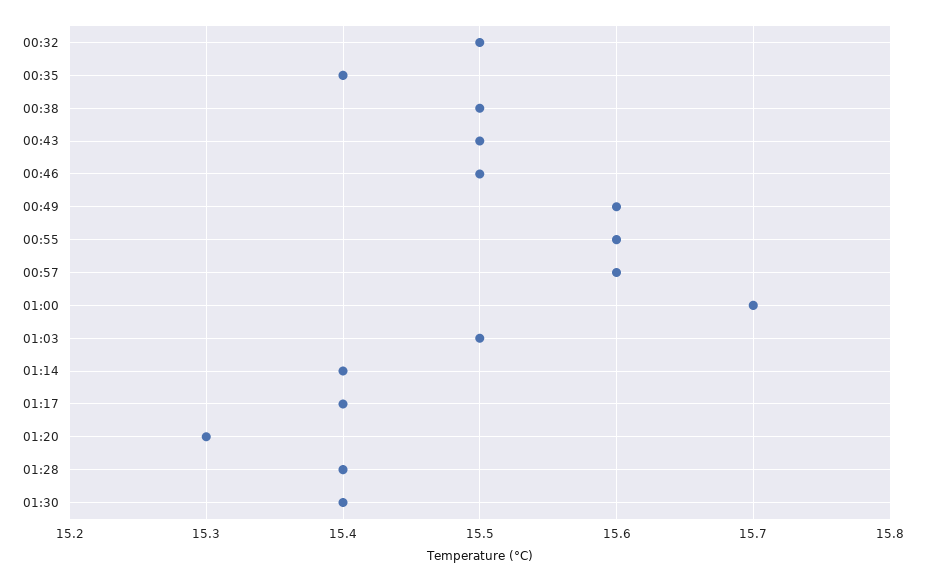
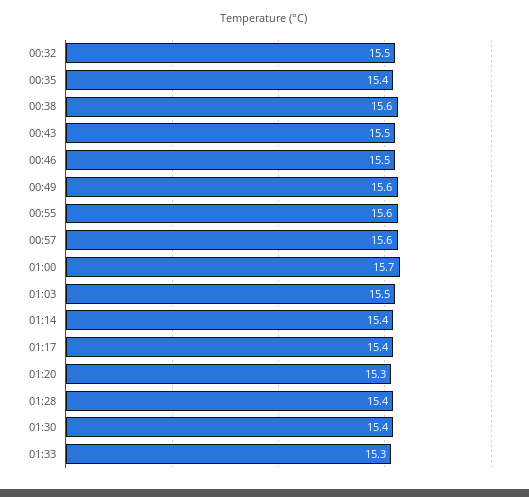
00:38: 15.5 -> 15.6
01:33: none -> 15.3

